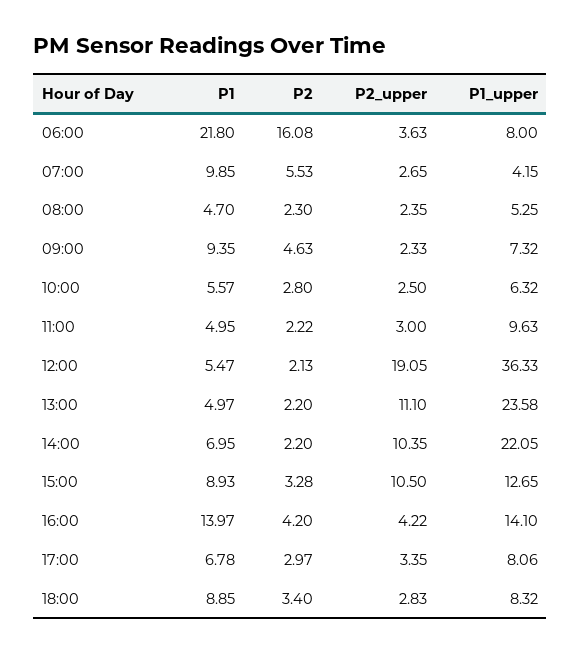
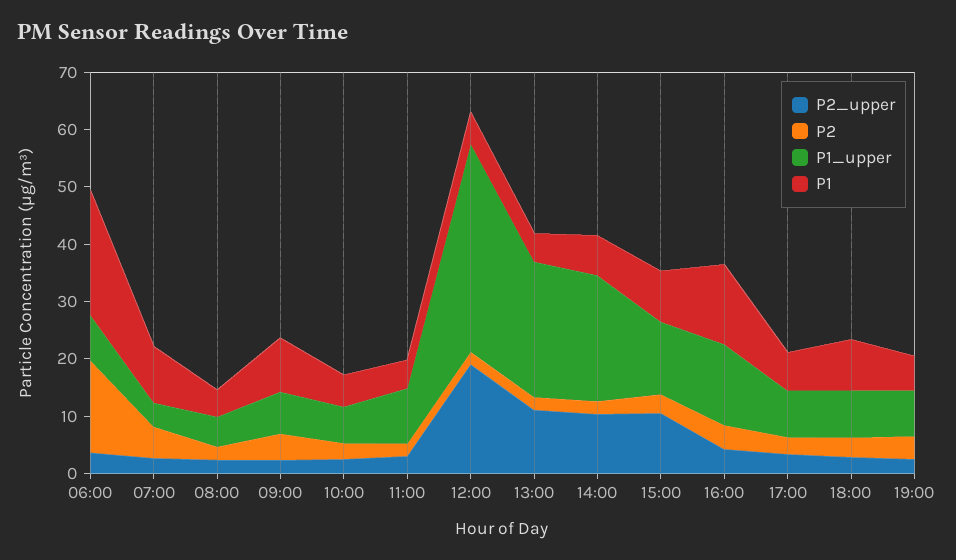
P2_upper, 19:00: none -> 2
P2, 19:00: none -> 4
P1_upper, 19:00: none -> 8
P1, 19:00: none -> 6

